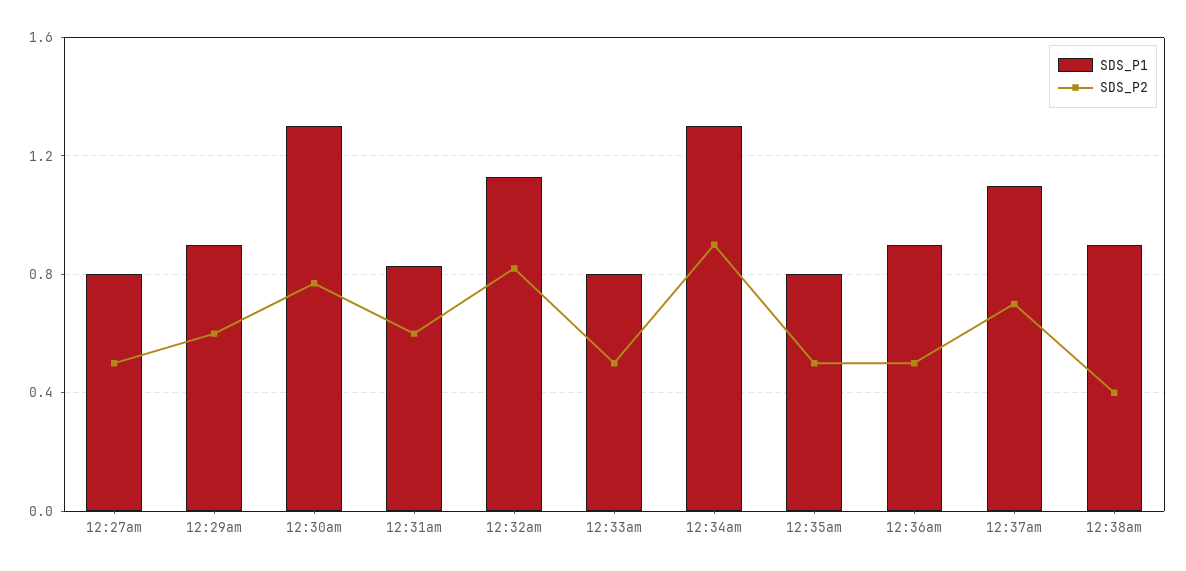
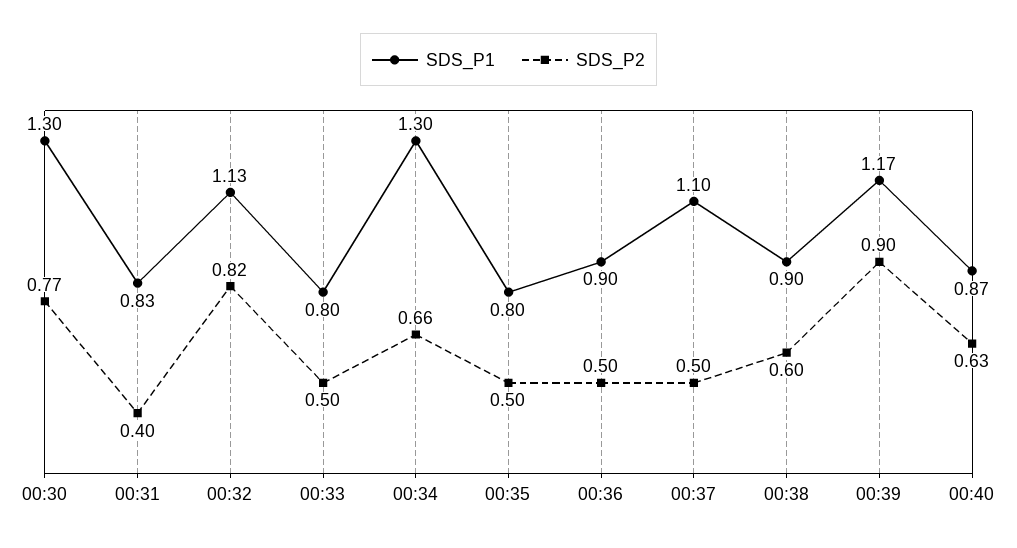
SDS_P1, 12:27am: 0.8 -> none
SDS_P2, 12:27am: 0.5 -> none
SDS_P1, 12:29am: 0.9 -> none
SDS_P2, 12:29am: 0.6 -> none
SDS_P2, 12:31am: 0.6 -> 0.4
SDS_P2, 12:34am: 0.9 -> 0.66
SDS_P2, 12:37am: 0.7 -> 0.5
SDS_P2, 12:38am: 0.4 -> 0.6
SDS_P1, 00:39: none -> 1.17
SDS_P2, 00:39: none -> 0.9
SDS_P1, 00:40: none -> 0.87
SDS_P2, 00:40: none -> 0.63

